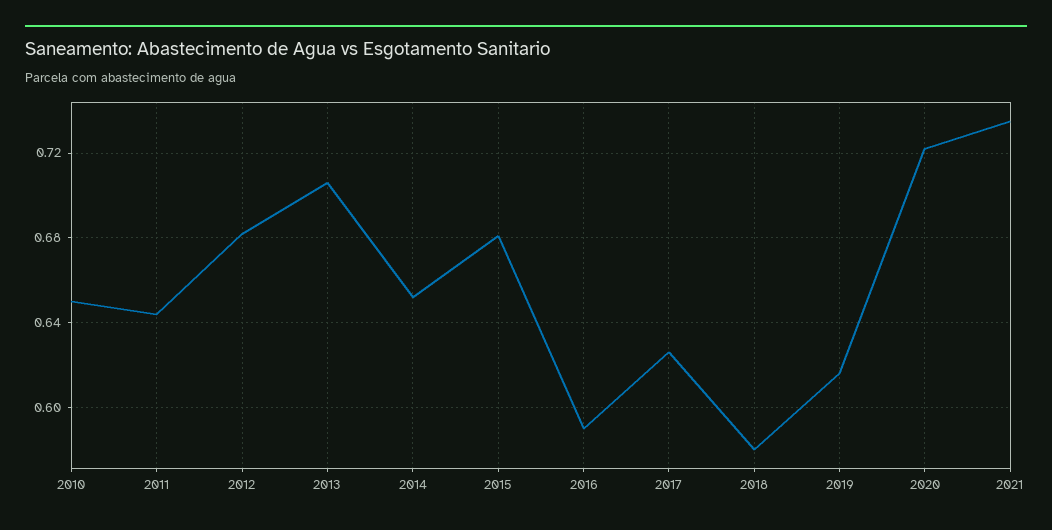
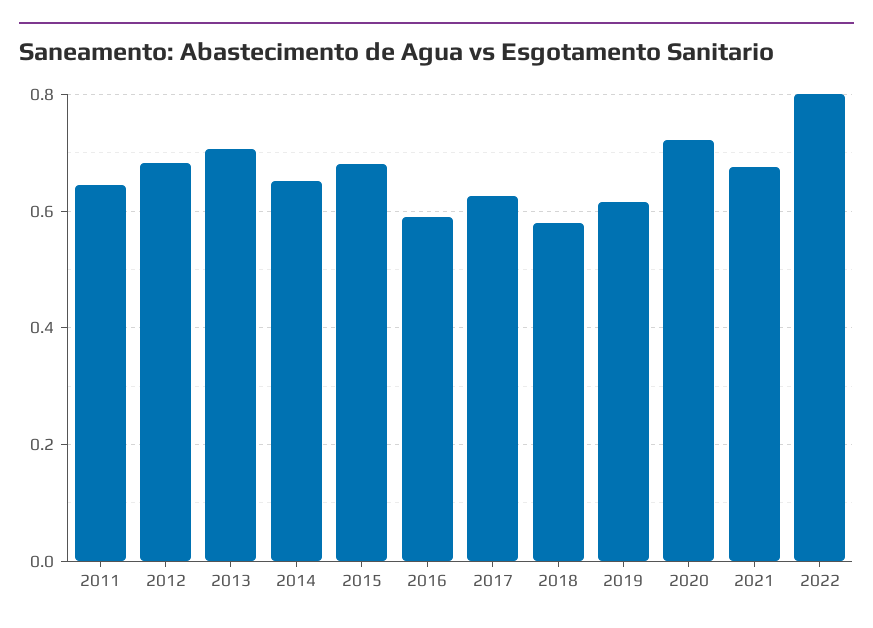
2010: 0.65 -> none
2021: 0.735 -> 0.68
2022: none -> 0.8

